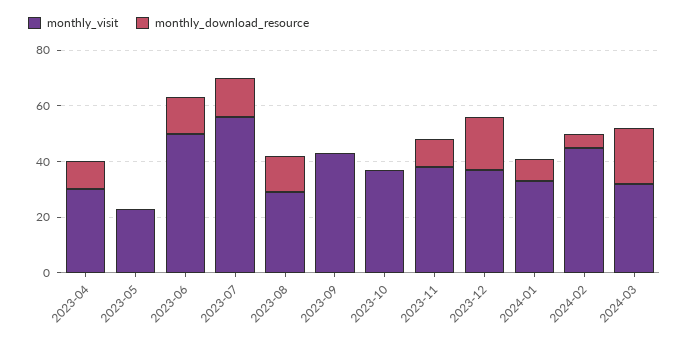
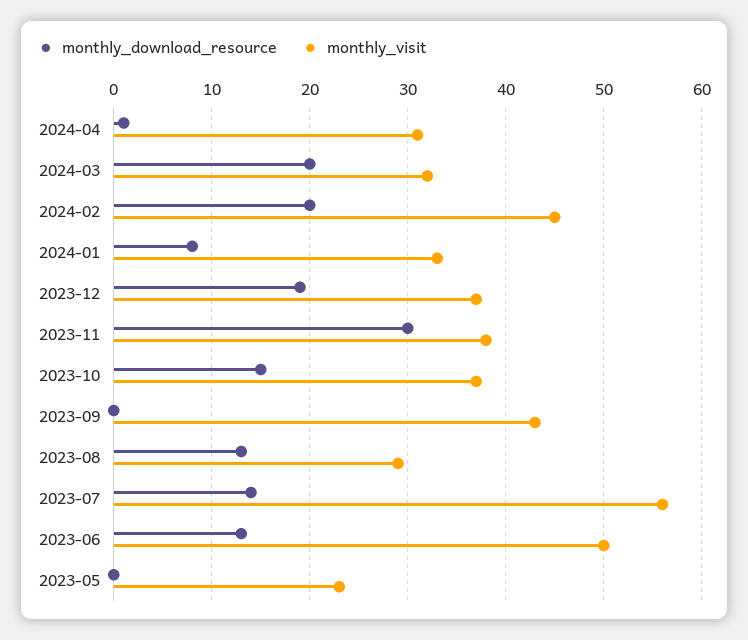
monthly_visit, 2023-04: 30 -> none
monthly_download_resource, 2023-04: 10 -> none
monthly_download_resource, 2023-10: 0 -> 15
monthly_download_resource, 2023-11: 10 -> 30
monthly_download_resource, 2024-02: 5 -> 20
monthly_download_resource, 2024-04: none -> 1
monthly_visit, 2024-04: none -> 31

